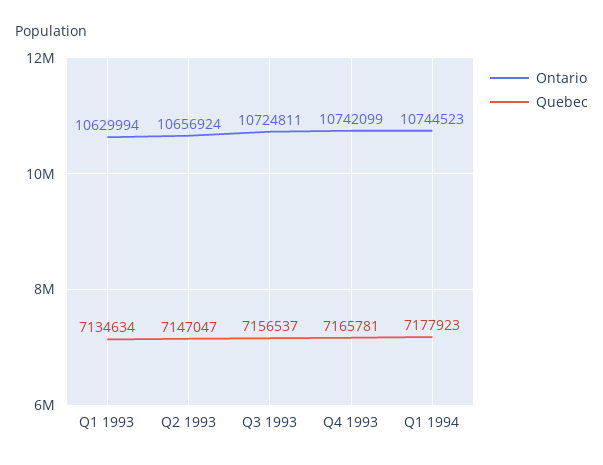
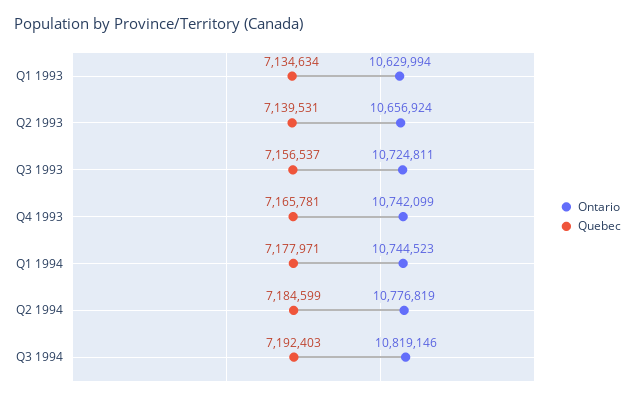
Quebec, Q2 1993: 7147047 -> 7139531
Quebec, Q1 1994: 7177923 -> 7177971
Ontario, Q2 1994: none -> 10776819
Quebec, Q2 1994: none -> 7184599
Ontario, Q3 1994: none -> 10819146
Quebec, Q3 1994: none -> 7192403

